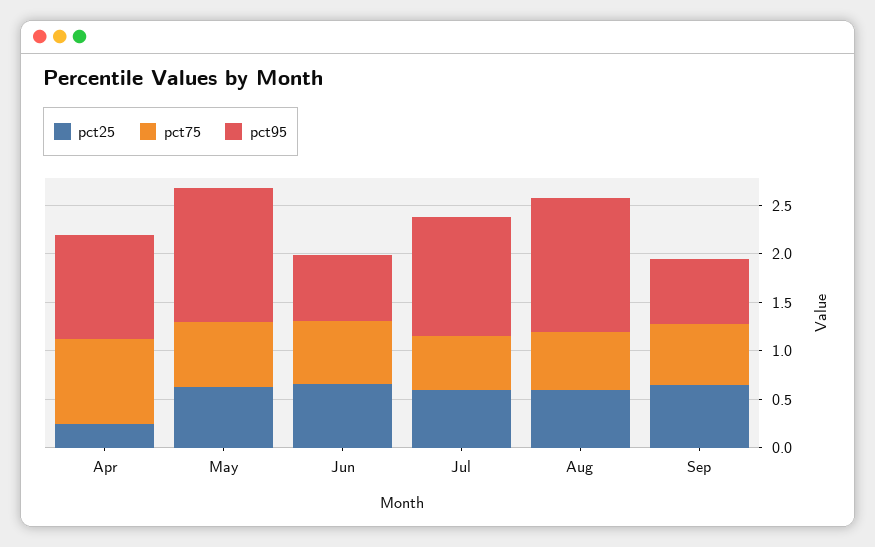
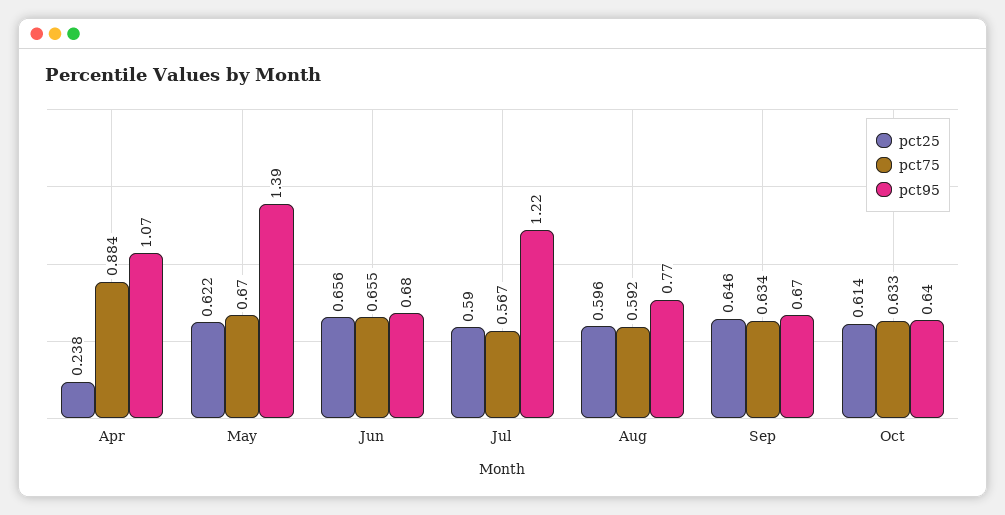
pct95, Aug: 1.4 -> 0.77
pct25, Oct: none -> 0.614
pct75, Oct: none -> 0.633
pct95, Oct: none -> 0.64

